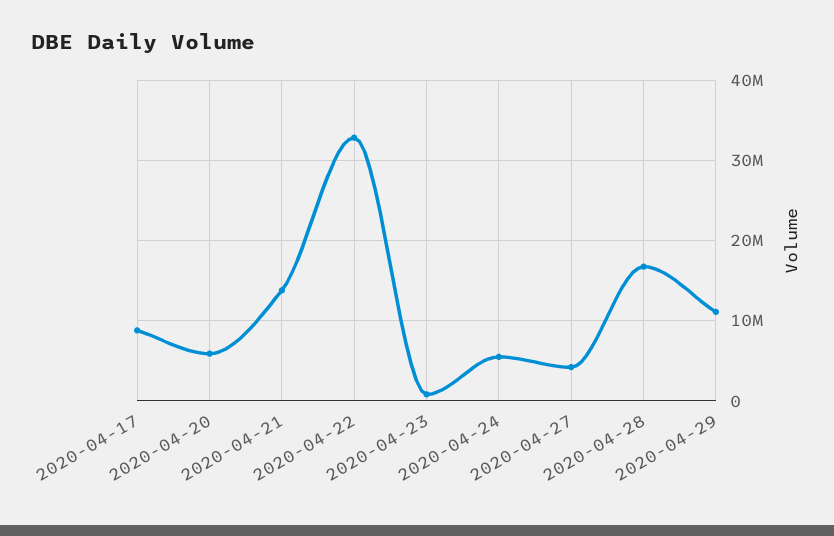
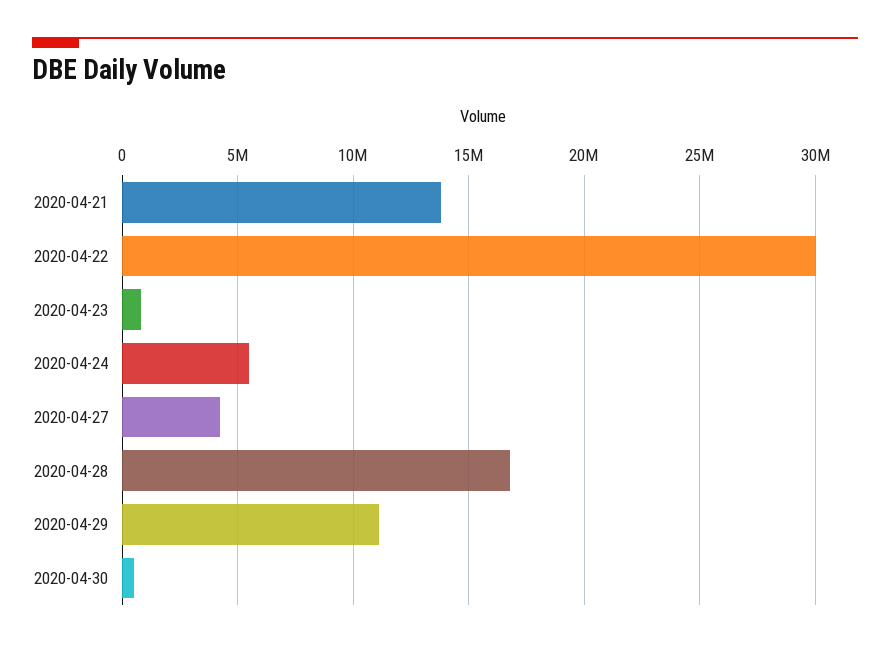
2020-04-17: 9000000 -> none
2020-04-20: 6000000 -> none
2020-04-22: 33000000 -> 30000000
2020-04-30: none -> 500000

